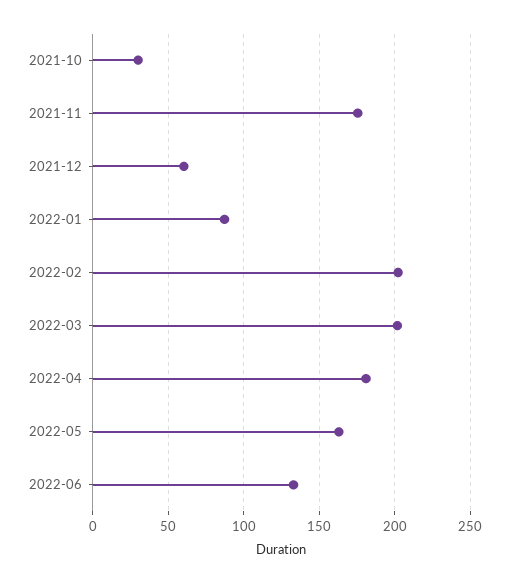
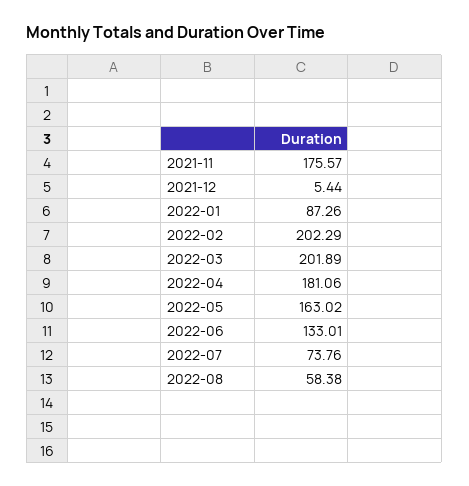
2021-10: 30 -> none
2021-12: 60 -> 5.44
2022-07: none -> 73.76
2022-08: none -> 58.38

